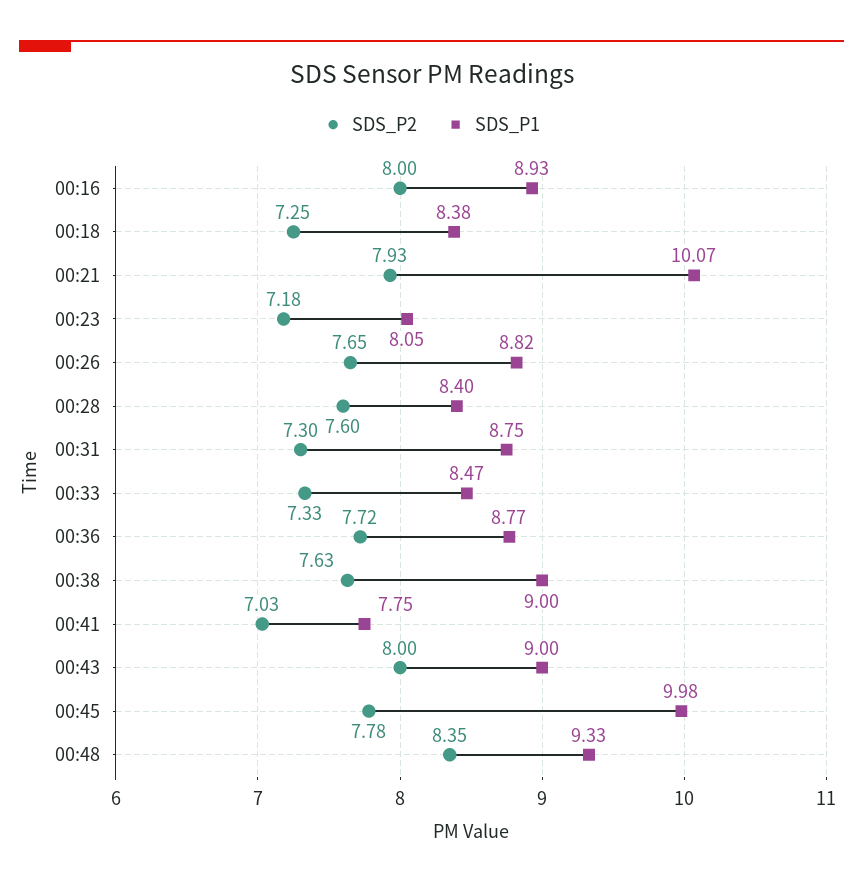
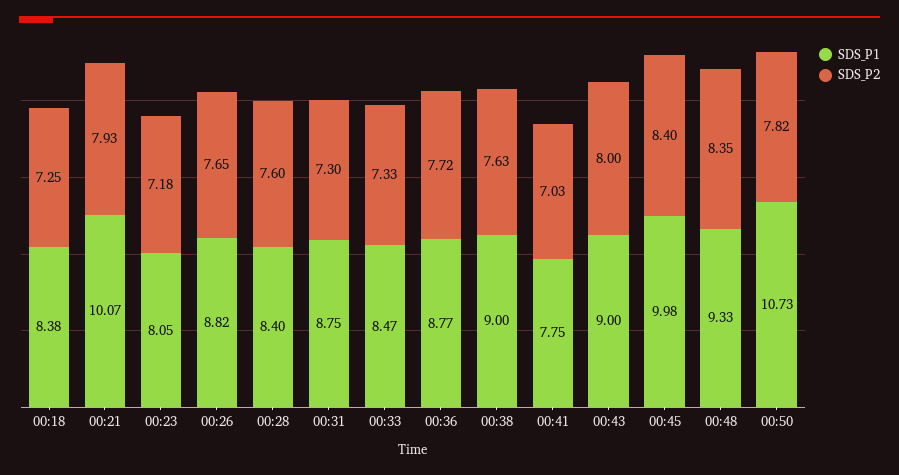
SDS_P2, 00:16: 8 -> none
SDS_P1, 00:16: 8.93 -> none
SDS_P2, 00:45: 7.78 -> 8.4
SDS_P1, 00:50: none -> 10.73
SDS_P2, 00:50: none -> 7.82

